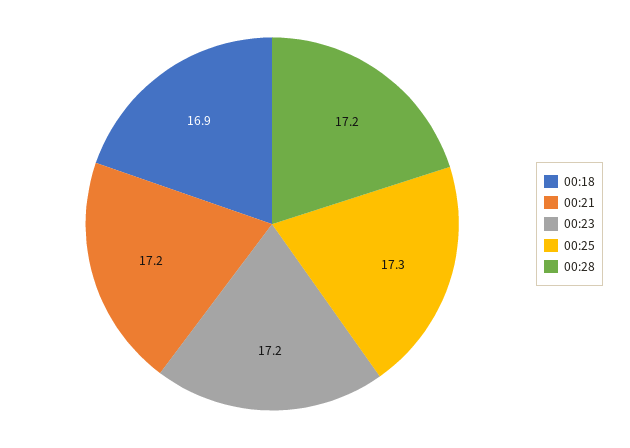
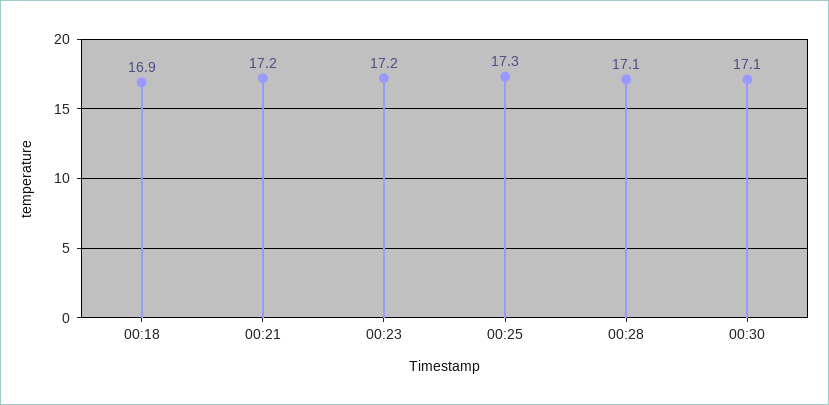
00:28: 17.2 -> 17.1
00:30: none -> 17.1

